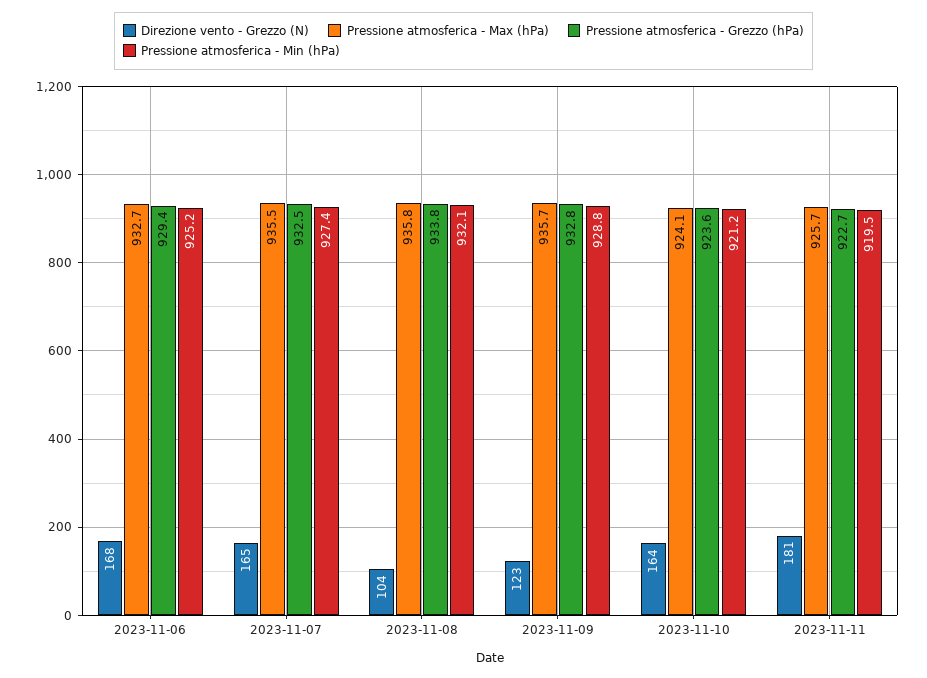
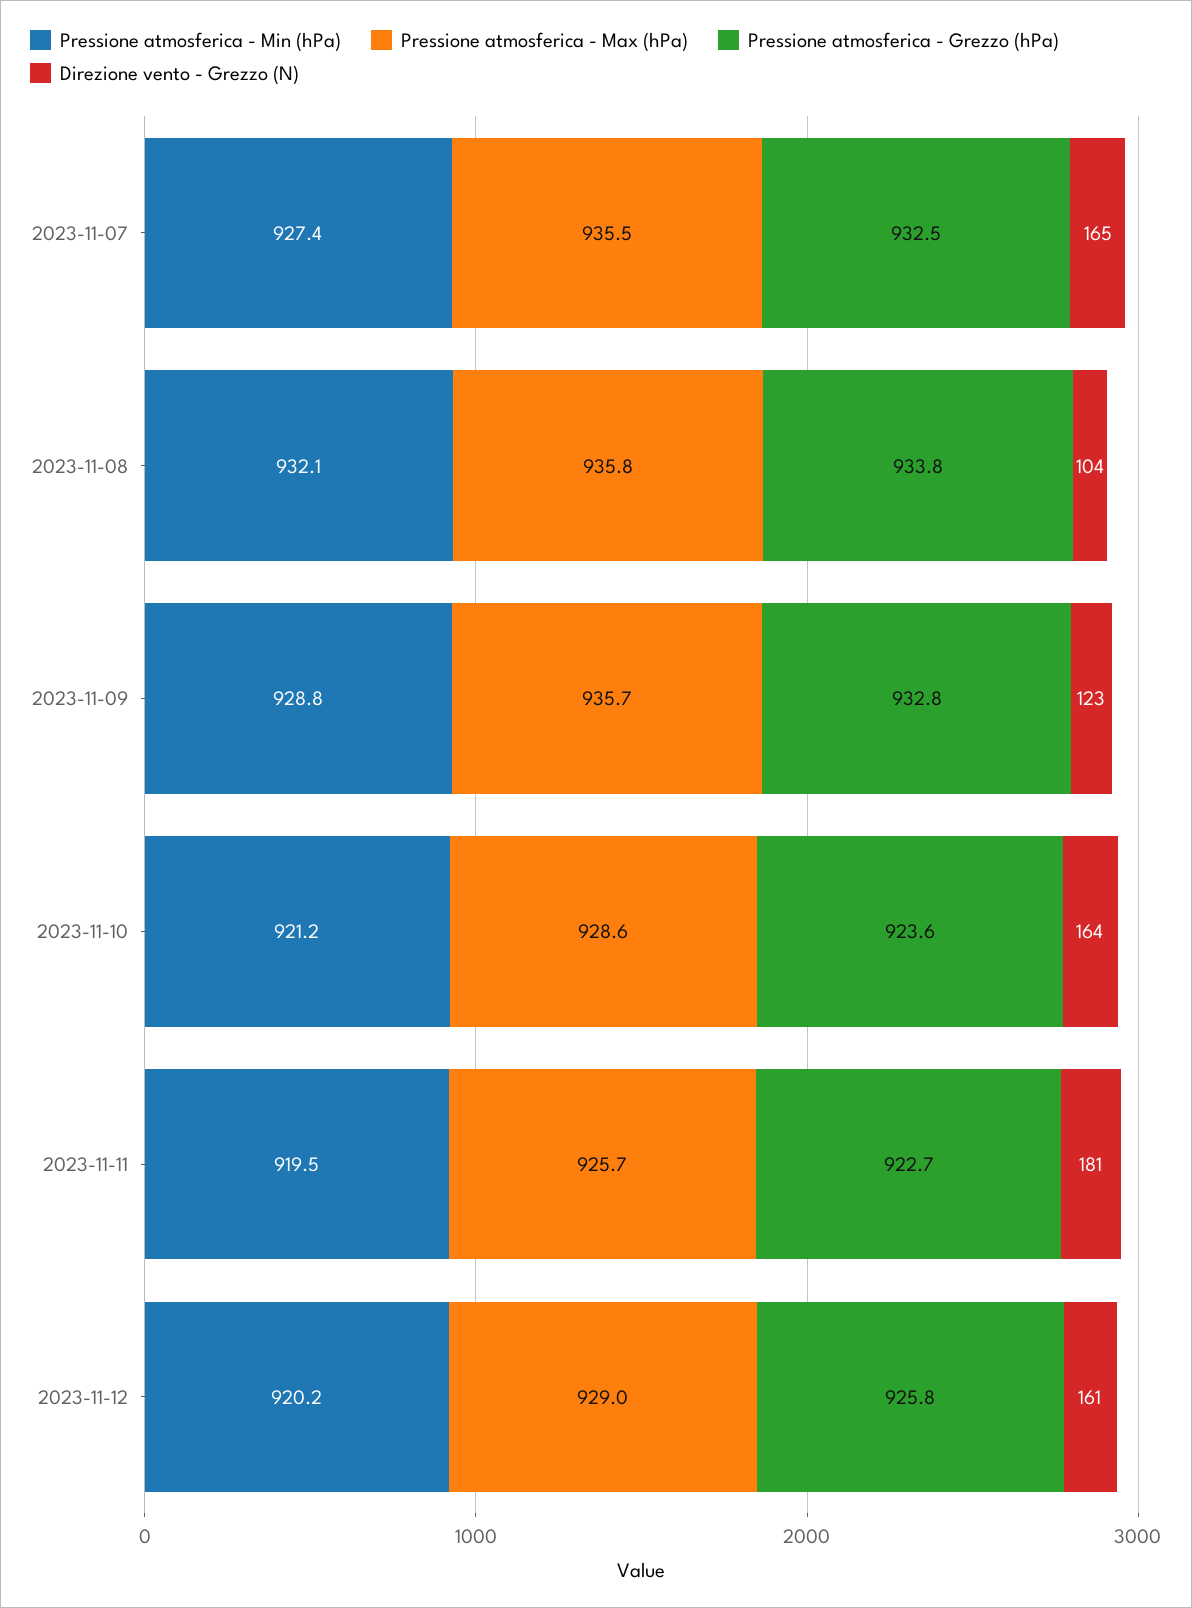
Direzione vento - Grezzo (N), 2023-11-06: 168 -> none
Pressione atmosferica - Max (hPa), 2023-11-06: 932.7 -> none
Pressione atmosferica - Grezzo (hPa), 2023-11-06: 929.4 -> none
Pressione atmosferica - Min (hPa), 2023-11-06: 925.2 -> none
Pressione atmosferica - Max (hPa), 2023-11-10: 924.1 -> 928.6
Pressione atmosferica - Min (hPa), 2023-11-12: none -> 920.2
Pressione atmosferica - Max (hPa), 2023-11-12: none -> 929
Pressione atmosferica - Grezzo (hPa), 2023-11-12: none -> 925.8
Direzione vento - Grezzo (N), 2023-11-12: none -> 161

